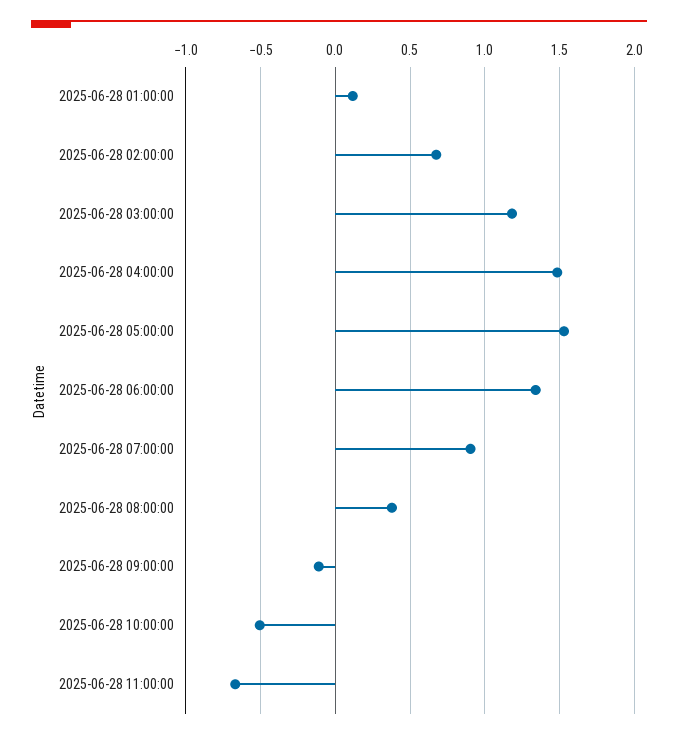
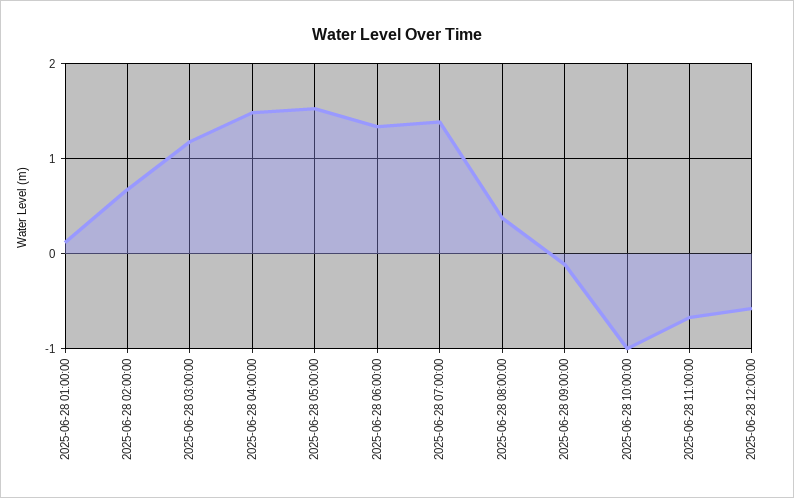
2025-06-28 07:00:00: 0.9 -> 1.4
2025-06-28 10:00:00: -0.5 -> -1
2025-06-28 12:00:00: none -> -0.6

